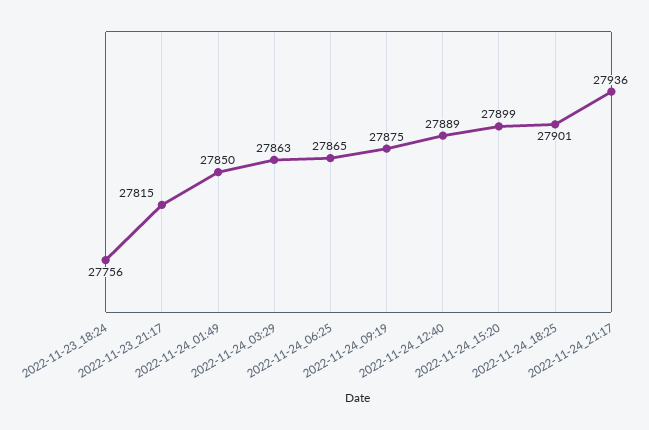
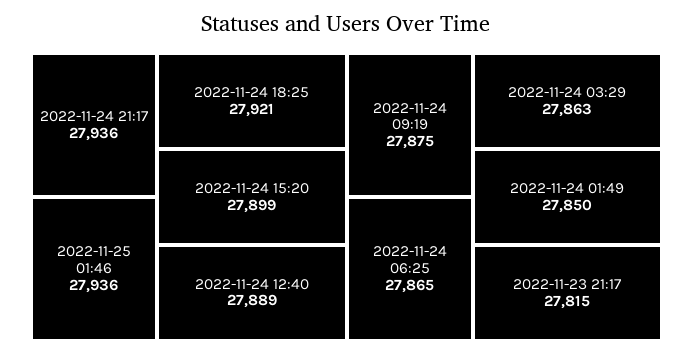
2022-11-23_18:24: 27756 -> none
2022-11-24_18:25: 27901 -> 27921
2022-11-25 01:46: none -> 27936

